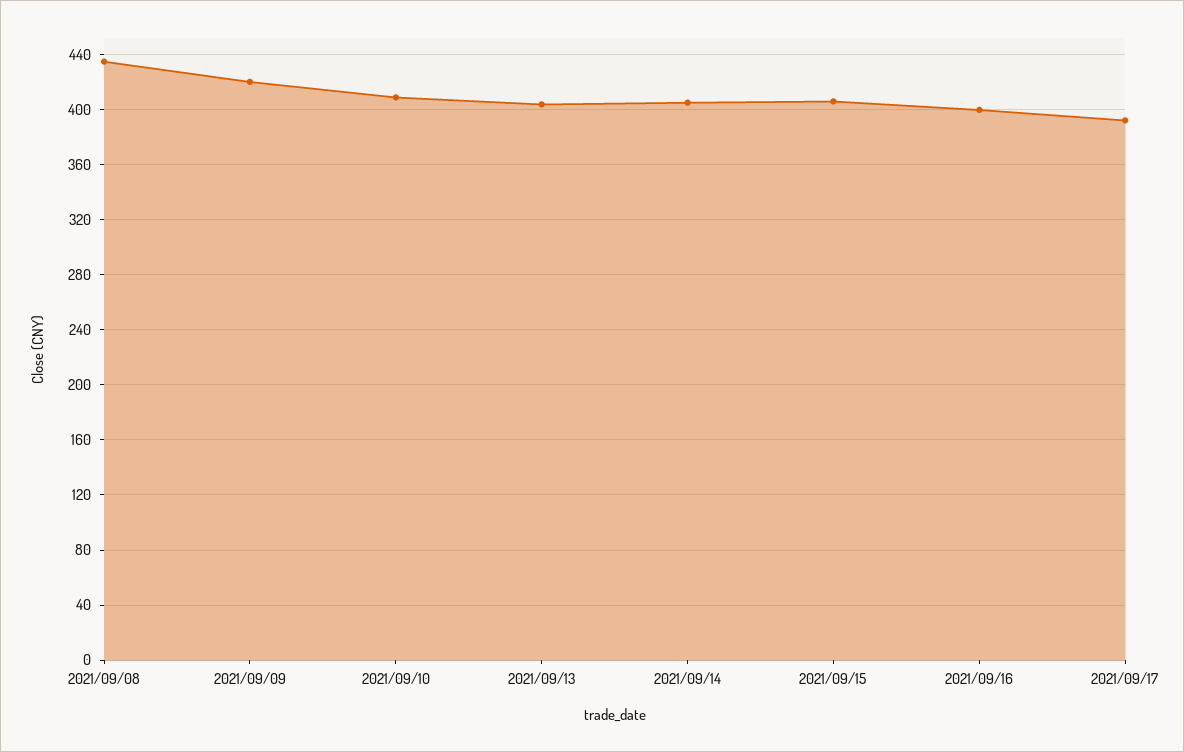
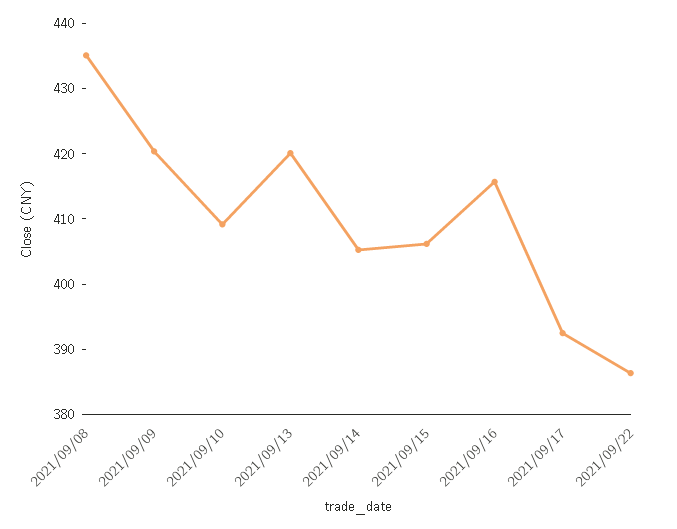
2021/09/13: 405 -> 420
2021/09/16: 400 -> 416
2021/09/22: none -> 386

